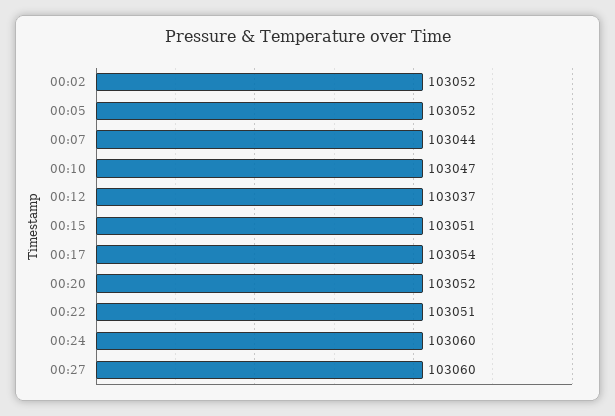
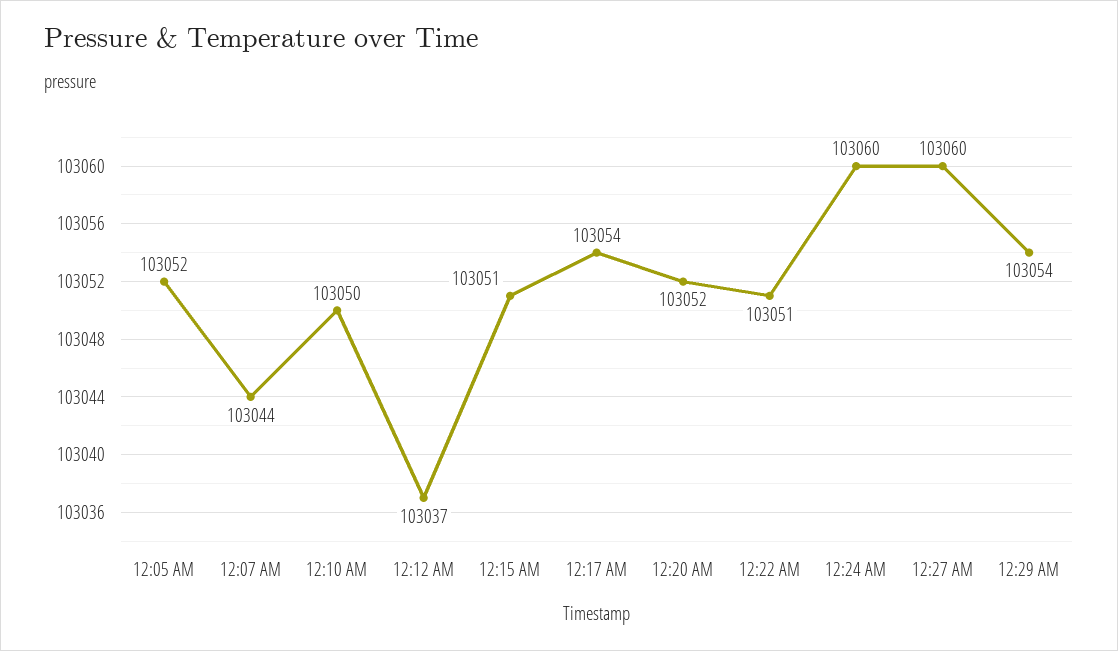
00:02: 103052 -> none
00:10: 103047 -> 103050
12:29 AM: none -> 103054

